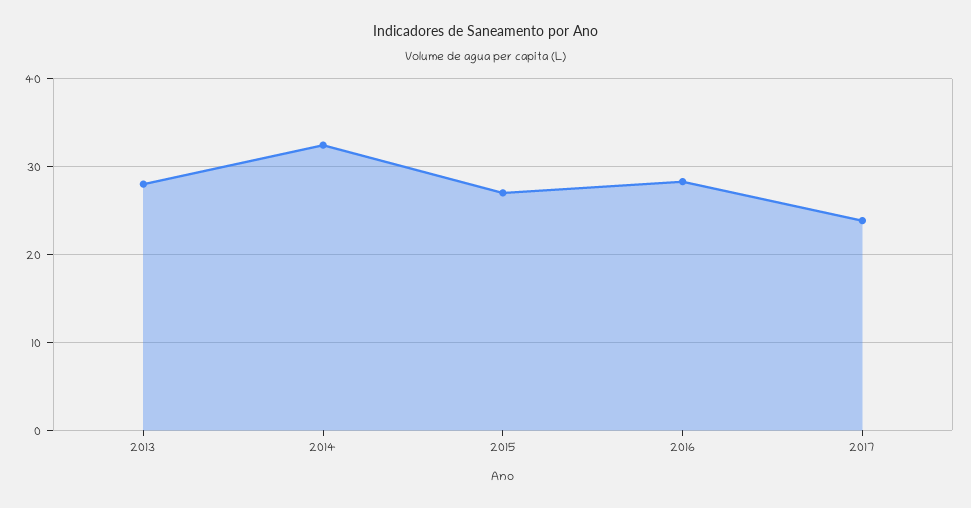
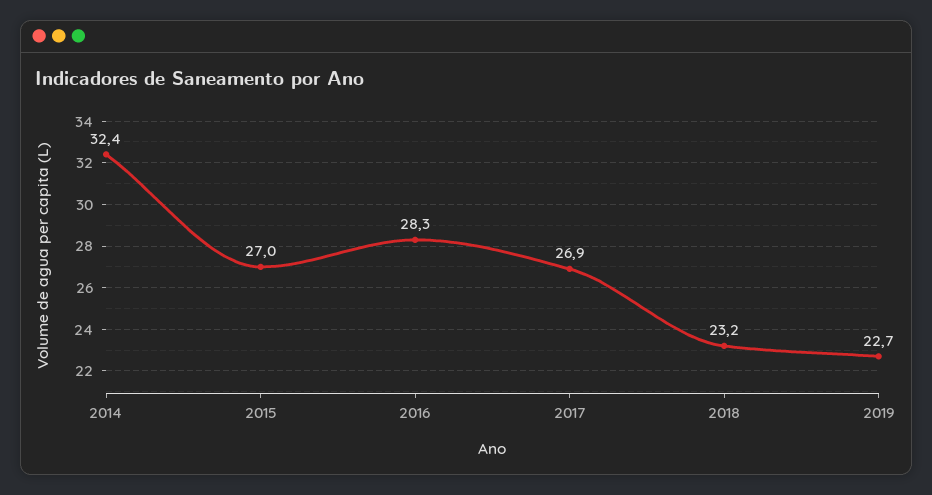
2013: 28 -> none
2017: 24 -> 26.9
2018: none -> 23.2
2019: none -> 22.7

